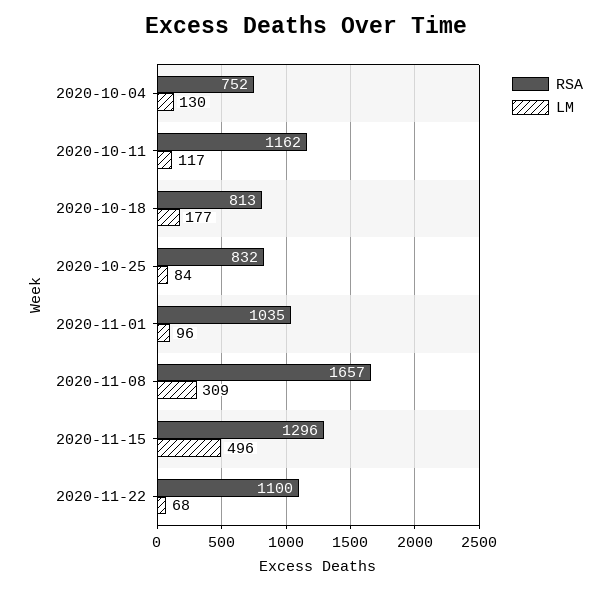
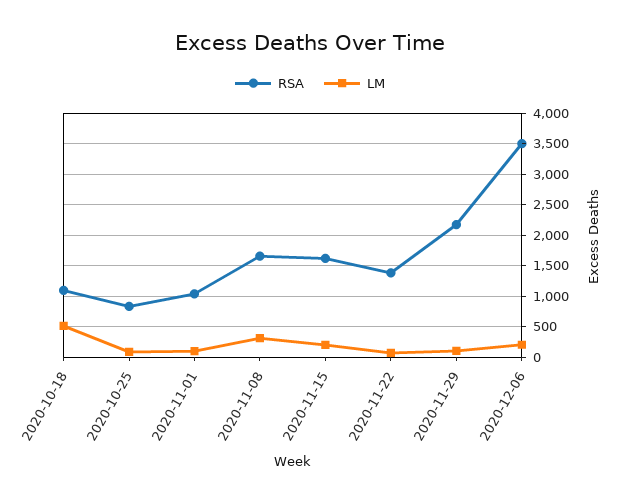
RSA, 2020-10-04: 752 -> none
LM, 2020-10-04: 130 -> none
RSA, 2020-10-11: 1162 -> none
LM, 2020-10-11: 117 -> none
RSA, 2020-10-18: 813 -> 1100
LM, 2020-10-18: 177 -> 500
RSA, 2020-11-15: 1296 -> 1600
LM, 2020-11-15: 496 -> 200
RSA, 2020-11-22: 1100 -> 1400
RSA, 2020-11-29: none -> 2200
LM, 2020-11-29: none -> 100
RSA, 2020-12-06: none -> 3500
LM, 2020-12-06: none -> 200

